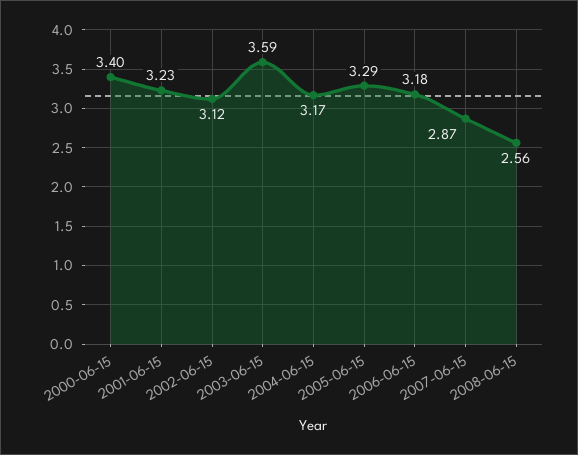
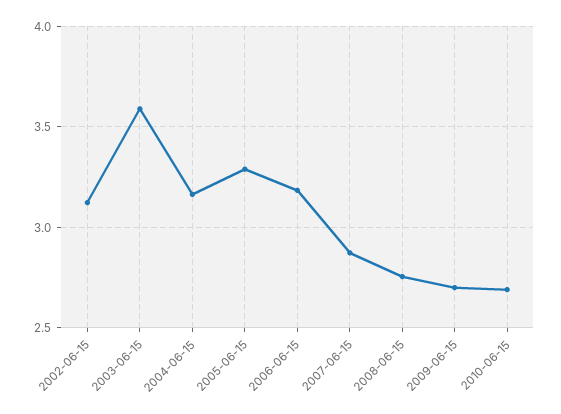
2000-06-15: 3.4 -> none
2001-06-15: 3.23 -> none
2008-06-15: 2.56 -> 2.75
2009-06-15: none -> 2.7
2010-06-15: none -> 2.7

